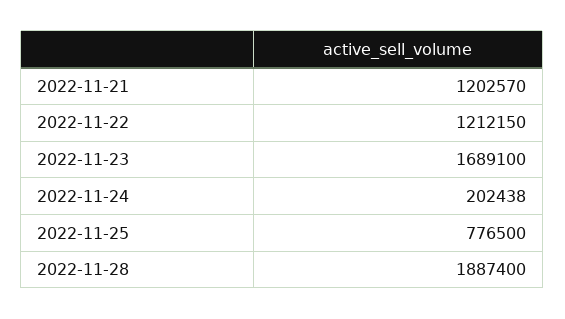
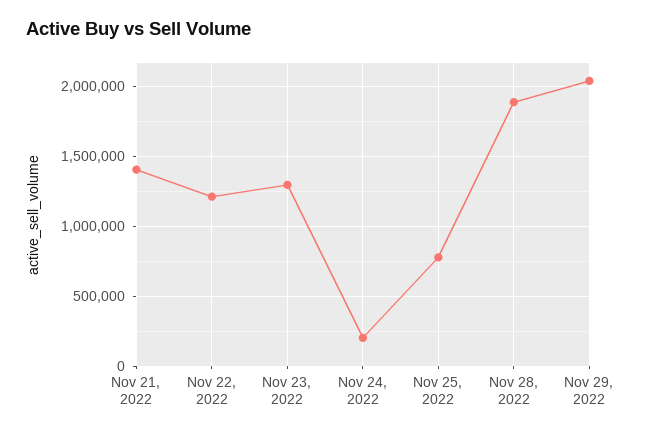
2022-11-21: 1202570 -> 1400000
2022-11-23: 1689100 -> 1300000
Nov 29, 2022: none -> 2050000

